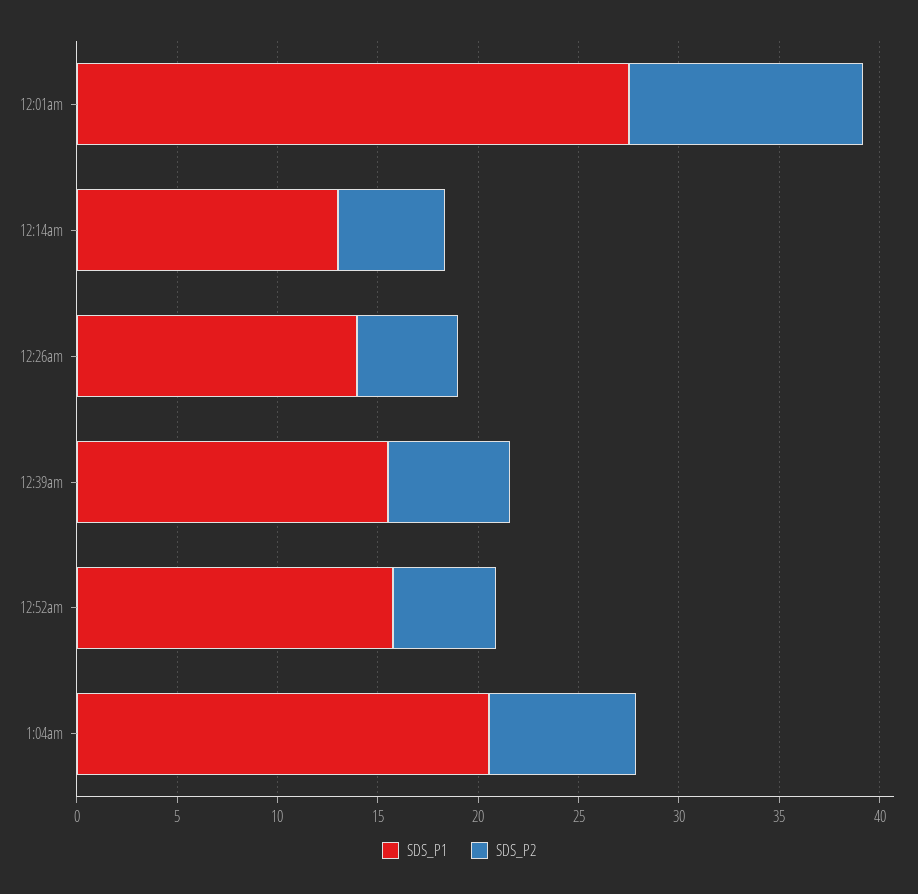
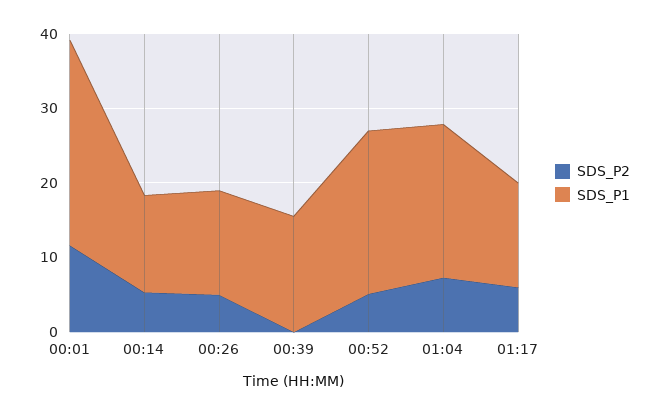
SDS_P2, 12:39am: 6 -> 0
SDS_P1, 12:52am: 16 -> 22
SDS_P2, 01:17: none -> 6
SDS_P1, 01:17: none -> 14

